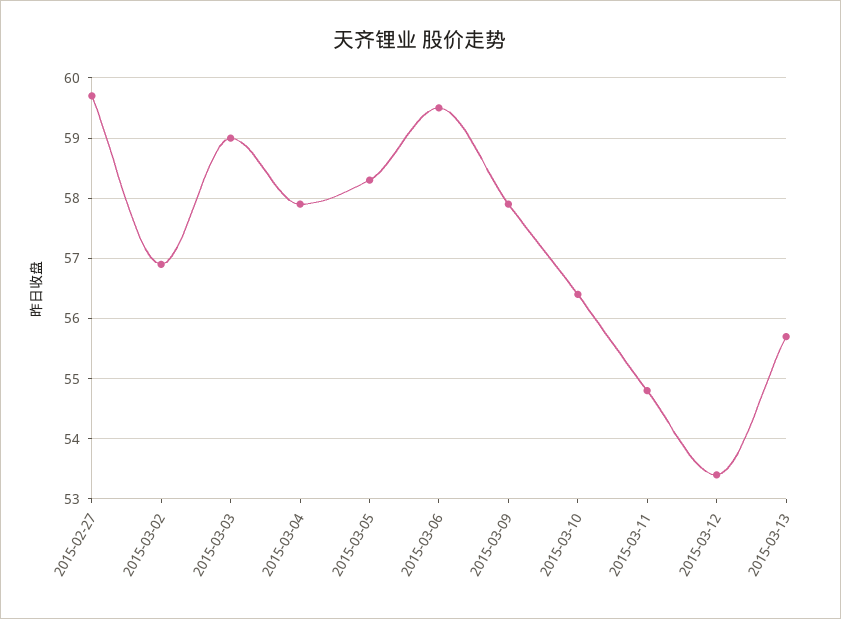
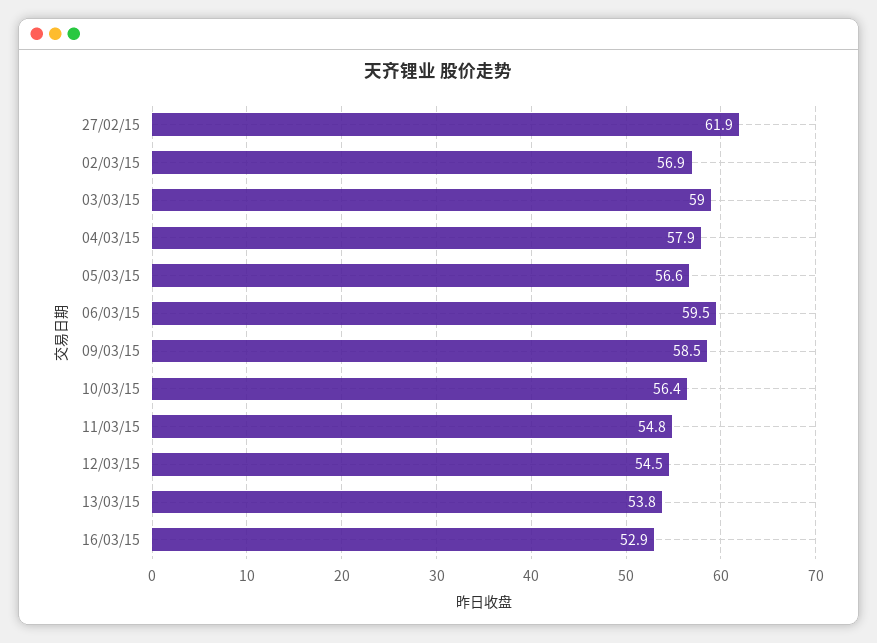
2015-02-27: 59.7 -> 61.9
2015-03-05: 58.3 -> 56.6
2015-03-09: 57.9 -> 58.5
2015-03-12: 53.4 -> 54.5
2015-03-13: 55.7 -> 53.8
16/03/15: none -> 52.9

